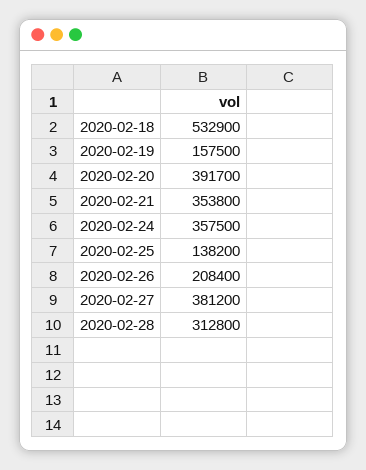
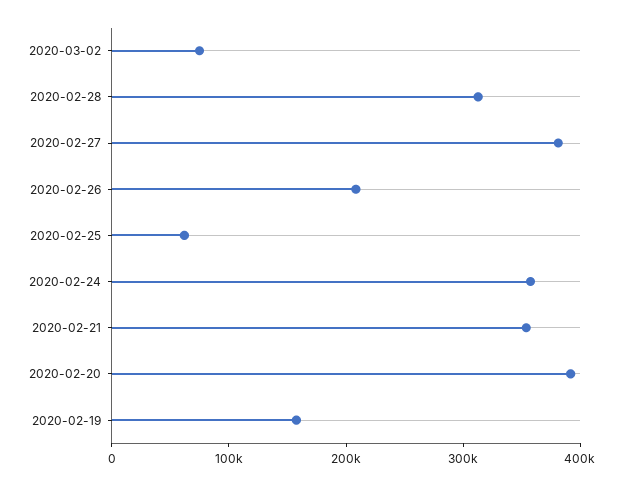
2020-02-18: 532900 -> none
2020-02-25: 138200 -> 60000
2020-03-02: none -> 80000

